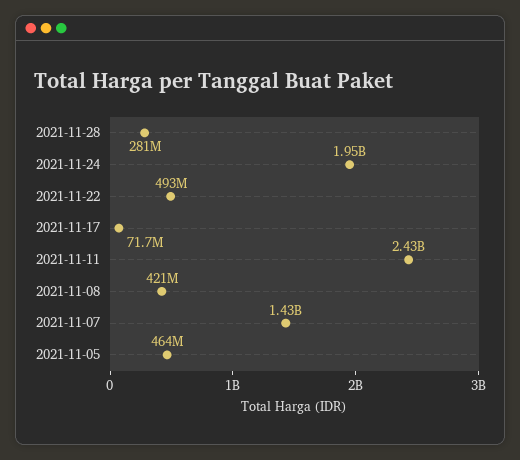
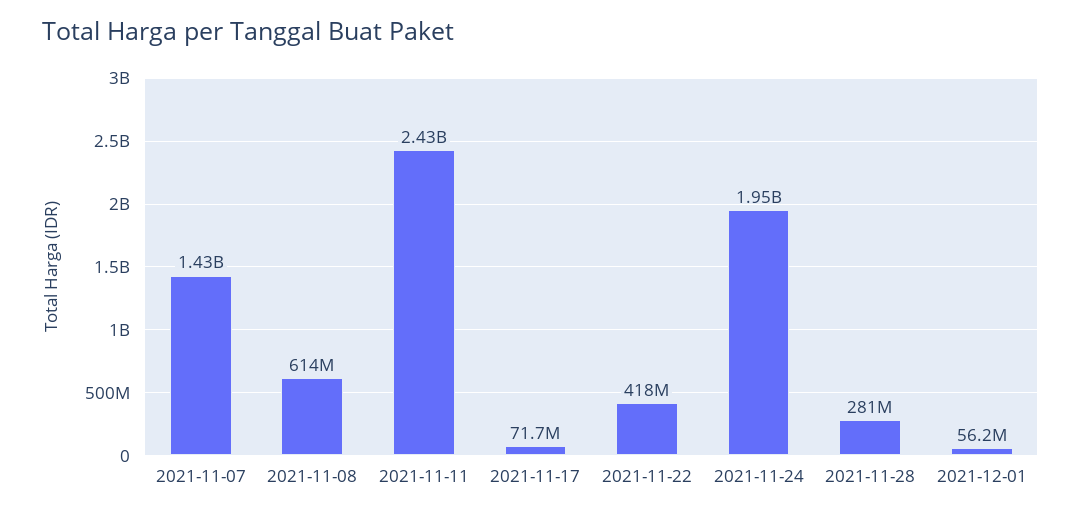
2021-11-22: 493000000 -> 418000000
2021-11-08: 421000000 -> 614000000
2021-11-05: 464000000 -> none
2021-12-01: none -> 56200000

